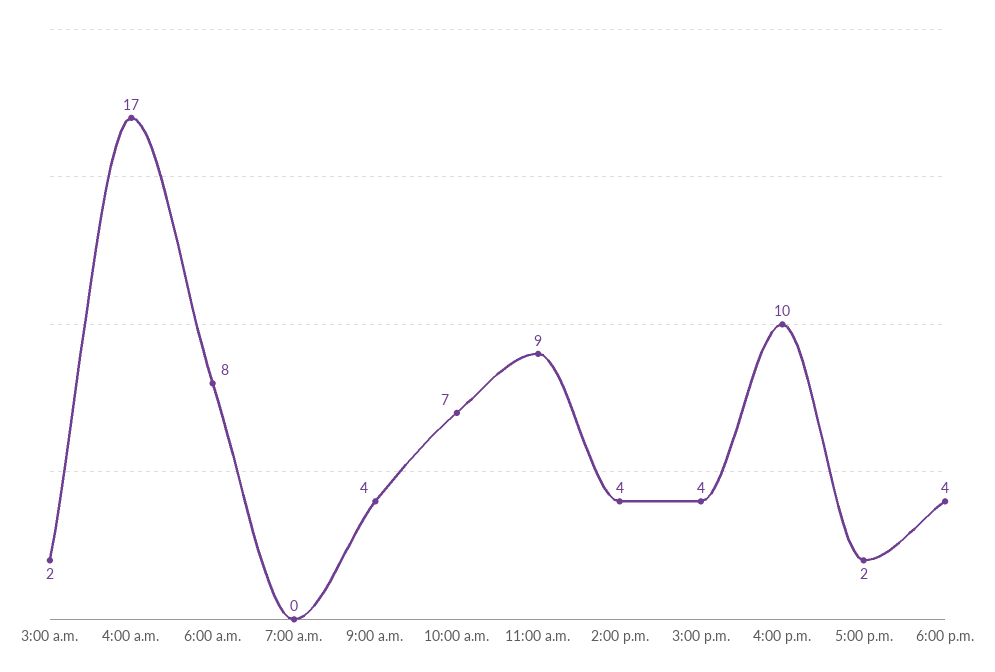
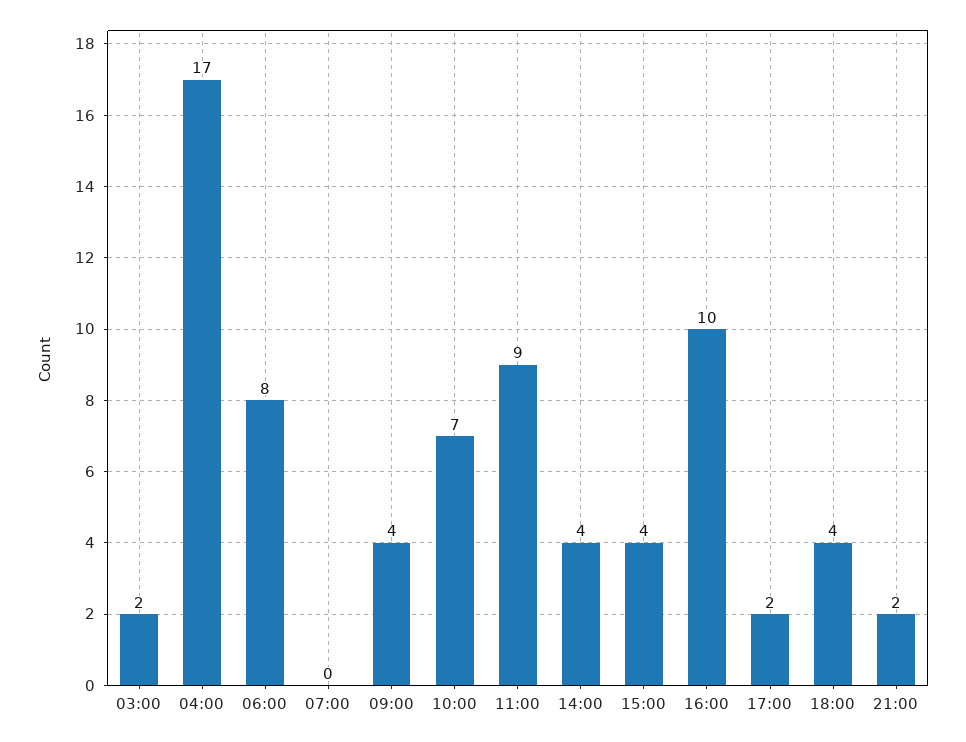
21:00: none -> 2

